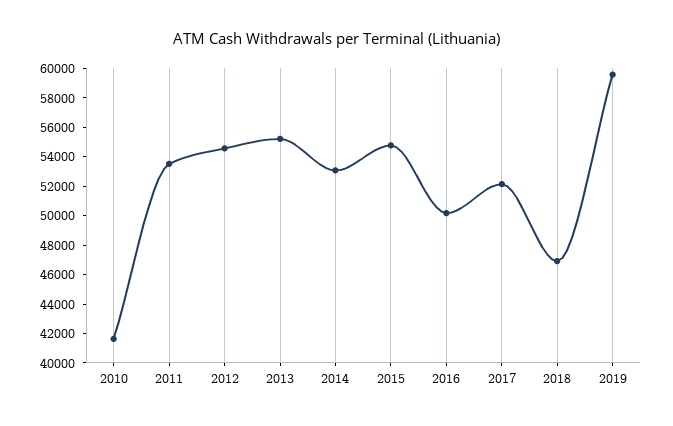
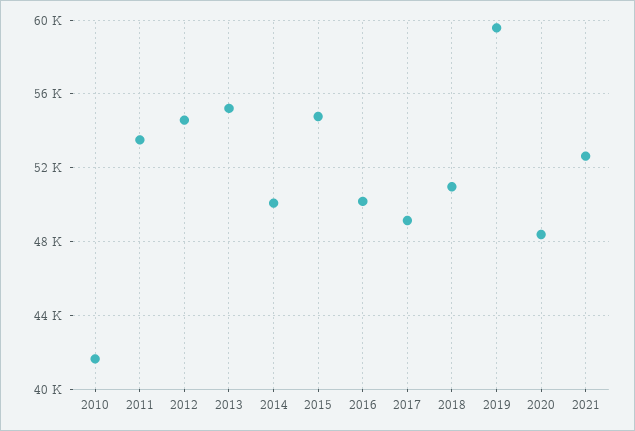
2014: 53000 -> 50000
2017: 52000 -> 49000
2018: 47000 -> 51000
2020: none -> 48500
2021: none -> 52500

